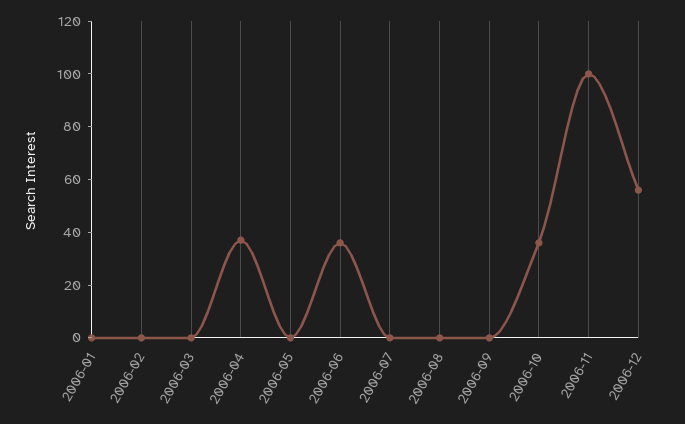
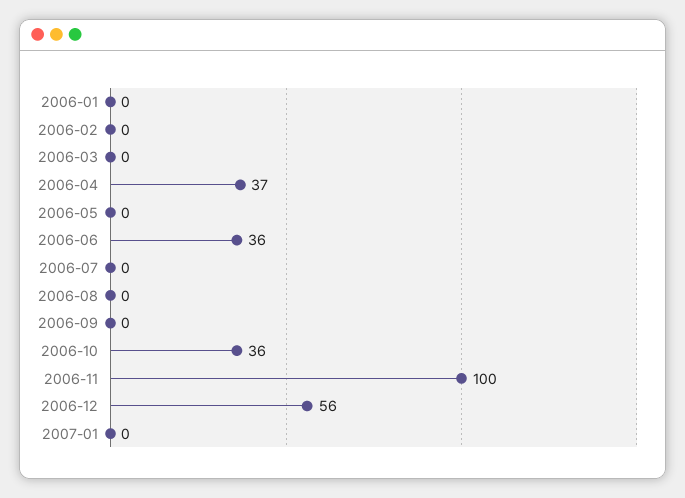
2007-01: none -> 0

